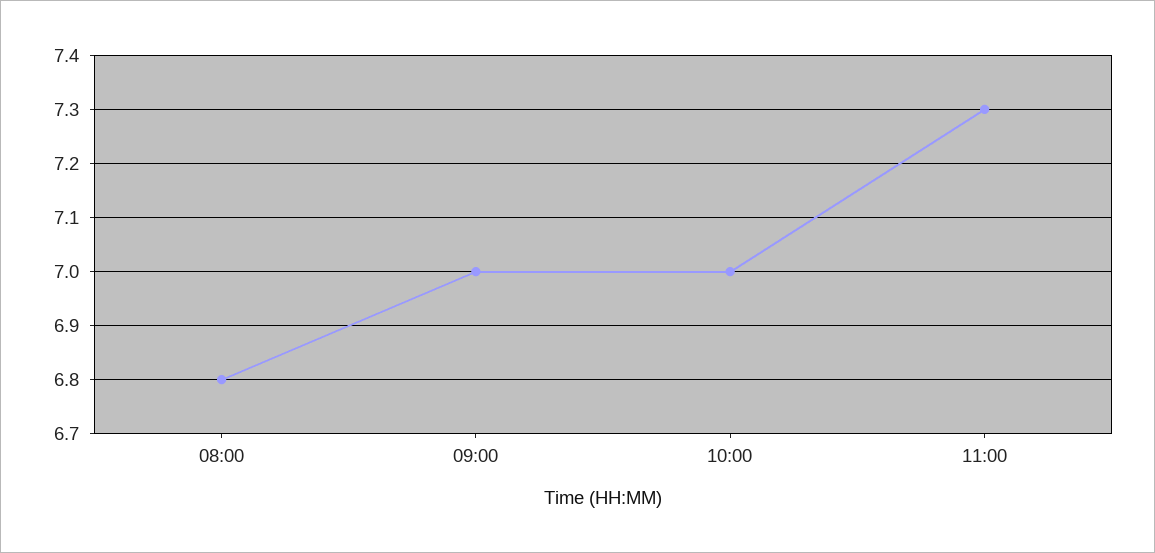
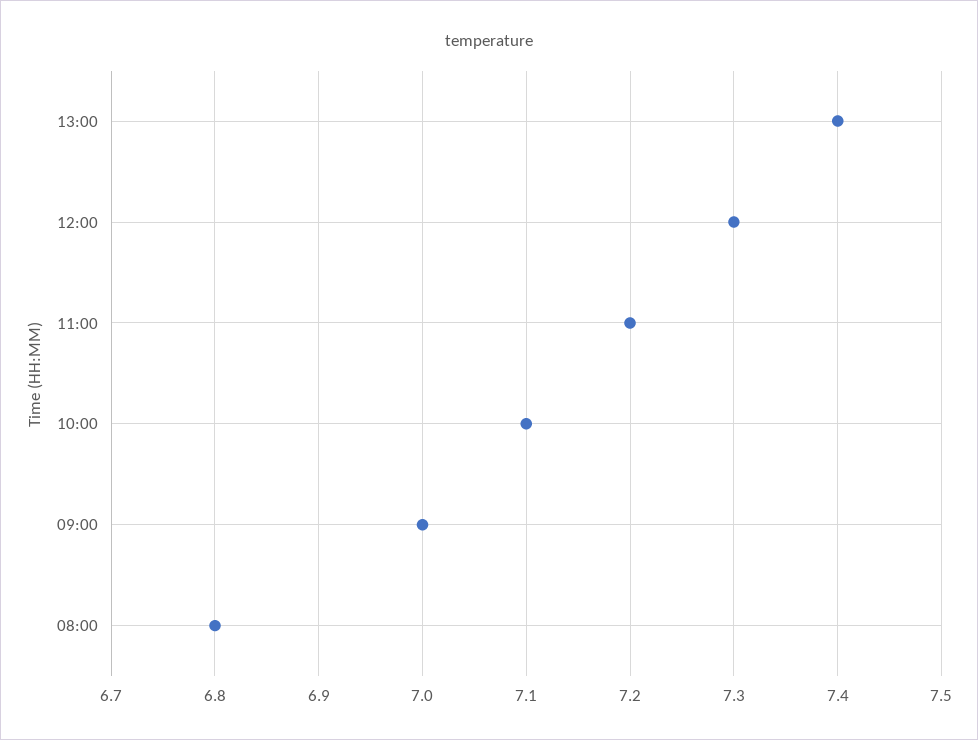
10:00: 7 -> 7.1
11:00: 7.3 -> 7.2
13:00: none -> 7.4
12:00: none -> 7.3

